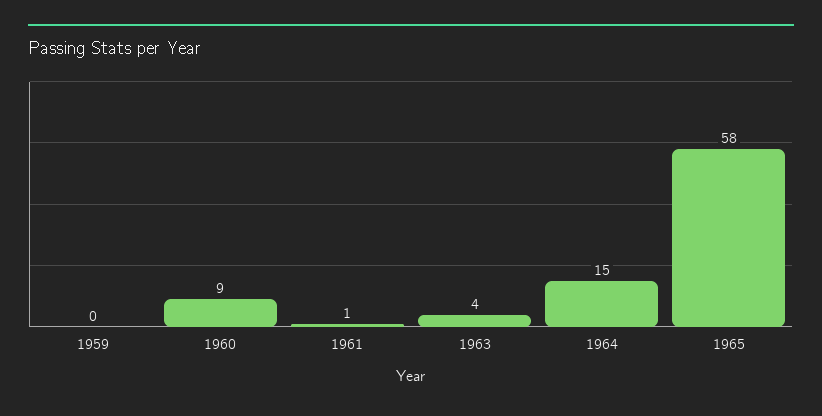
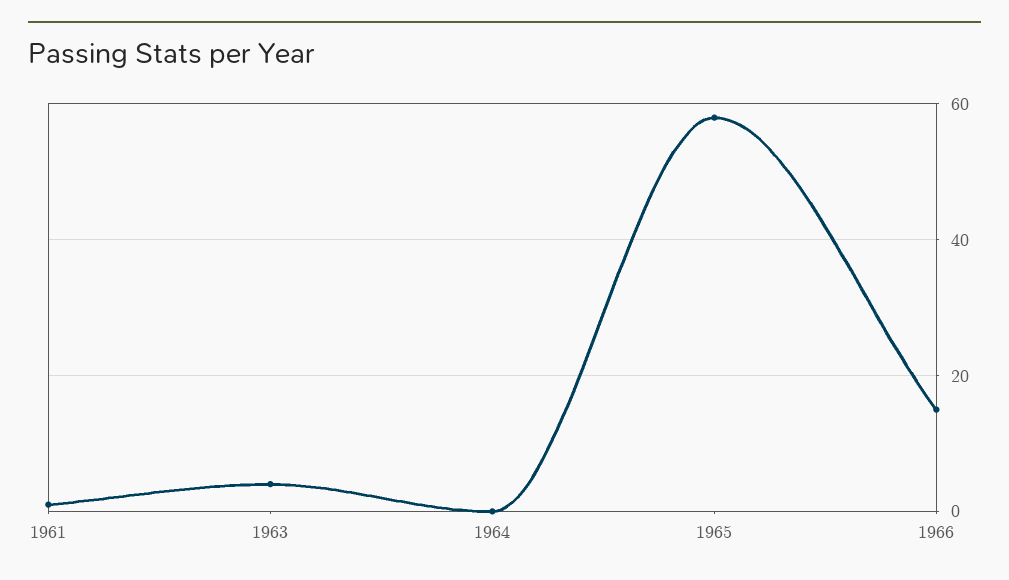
1959: 0 -> none
1960: 9 -> none
1964: 15 -> 0
1966: none -> 15

